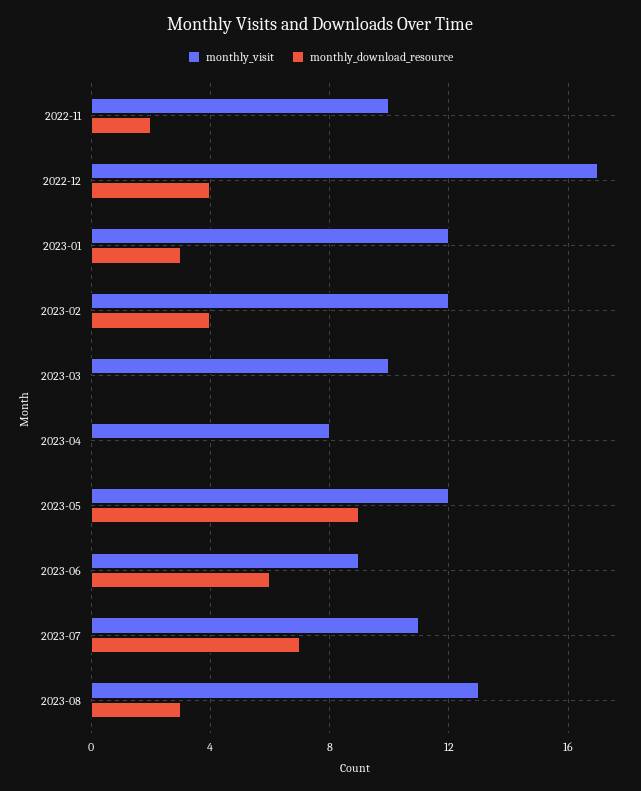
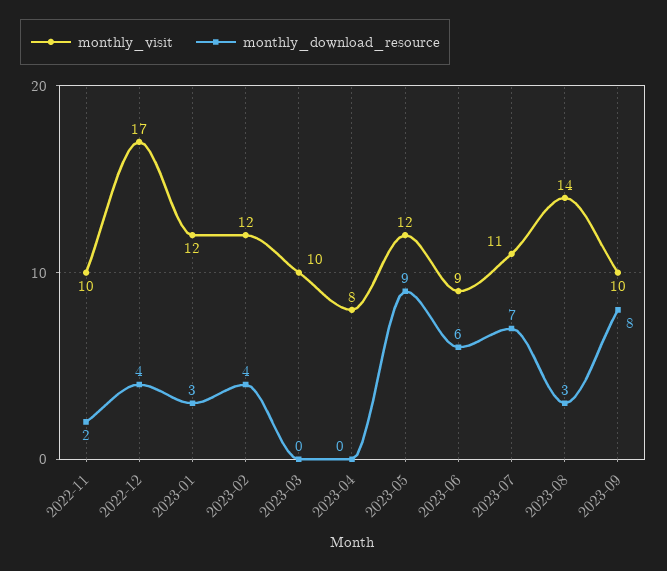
monthly_visit, 2023-08: 13 -> 14
monthly_visit, 2023-09: none -> 10
monthly_download_resource, 2023-09: none -> 8

